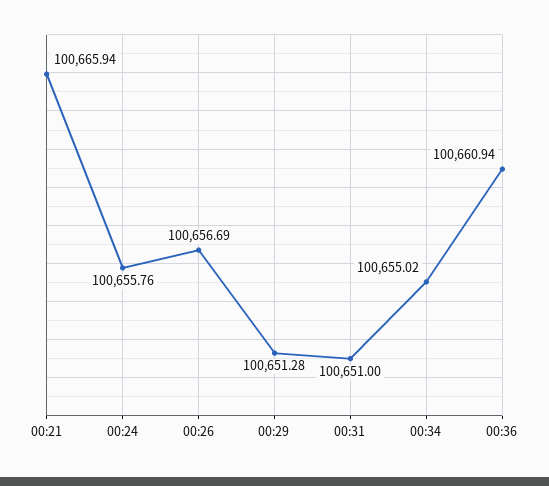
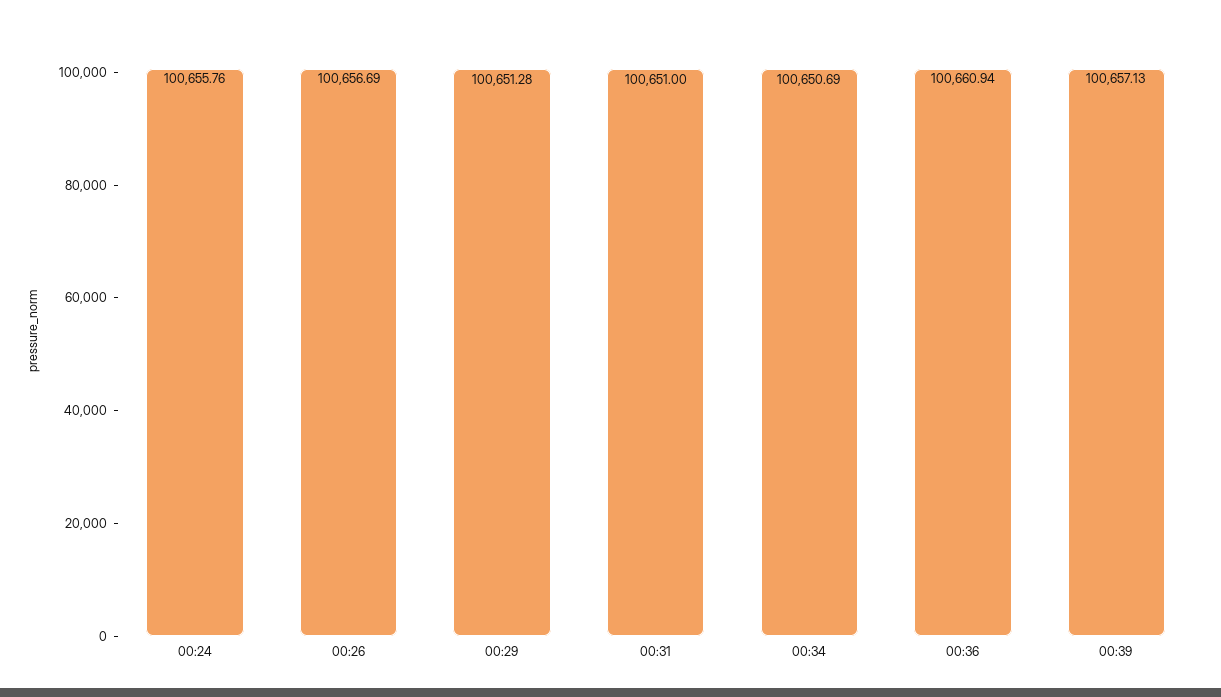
00:21: 100665.94 -> none
00:34: 100655.02 -> 100650.69
00:39: none -> 100657.13

